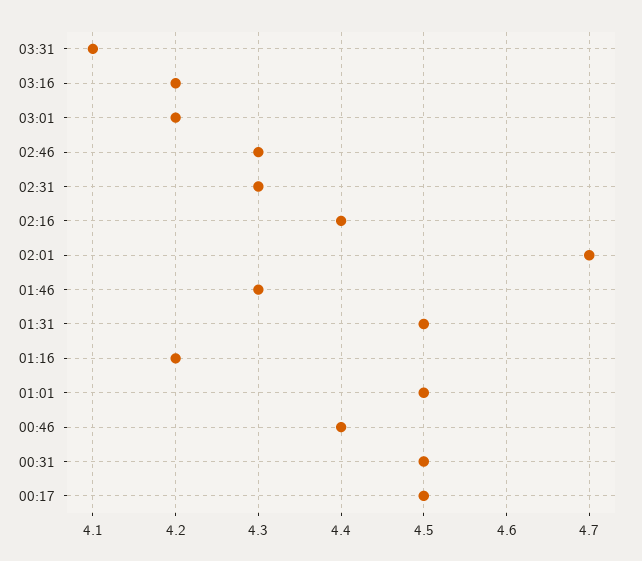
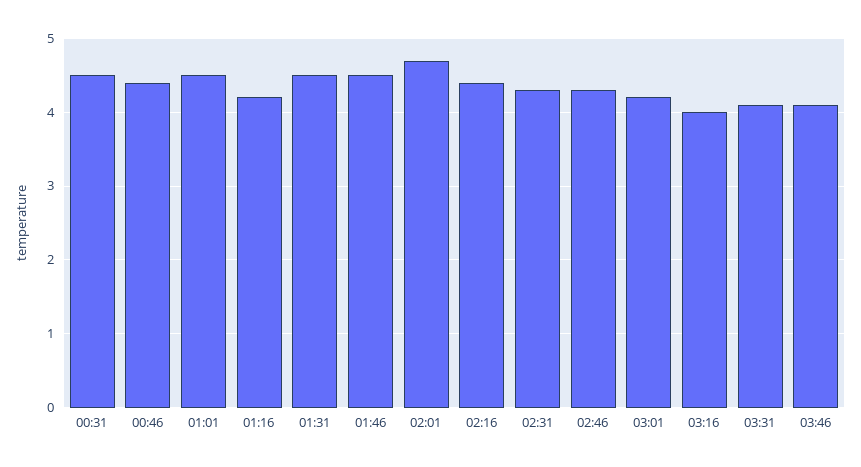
03:16: 4.2 -> 4
01:46: 4.3 -> 4.5
00:17: 4.5 -> none
03:46: none -> 4.1

